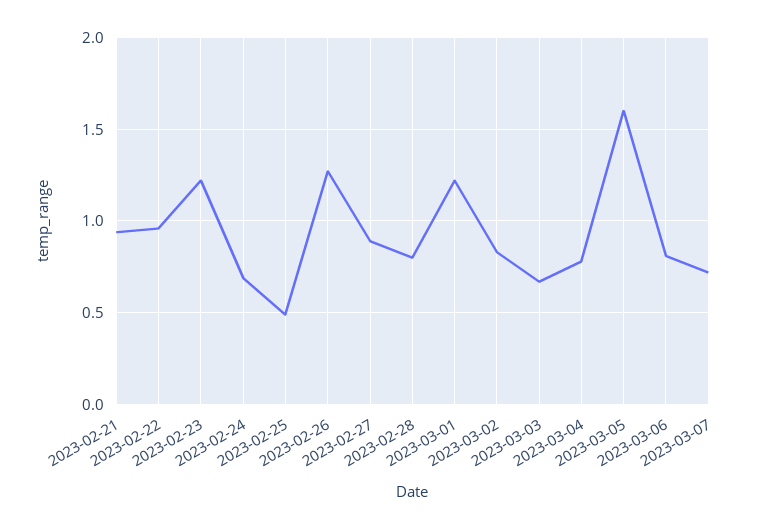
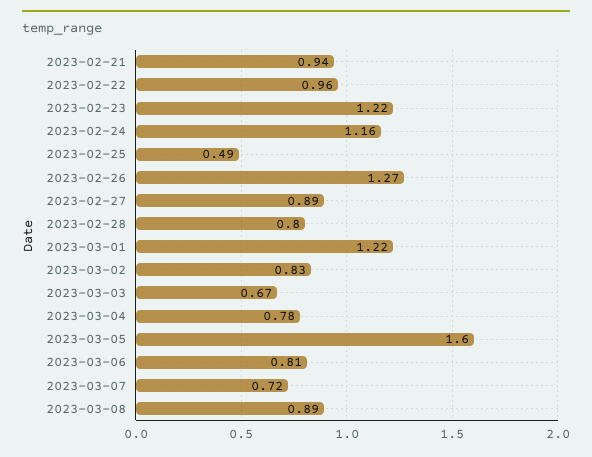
2023-02-24: 0.7 -> 1.16
2023-03-08: none -> 0.89

